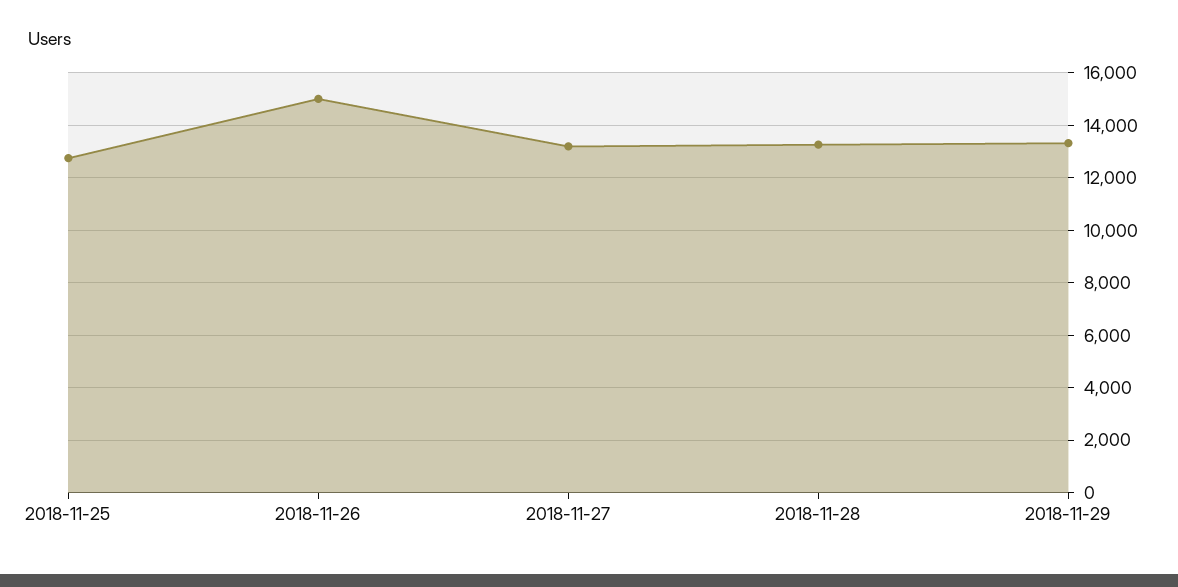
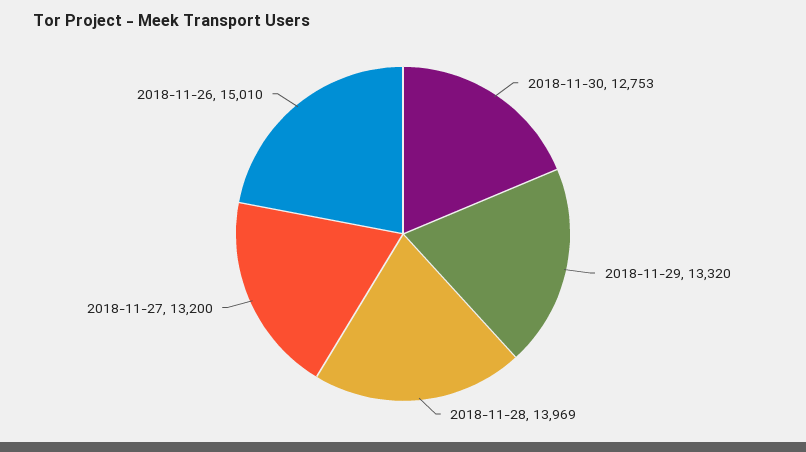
2018-11-25: 12750 -> none
2018-11-28: 13250 -> 13969
2018-11-30: none -> 12753

